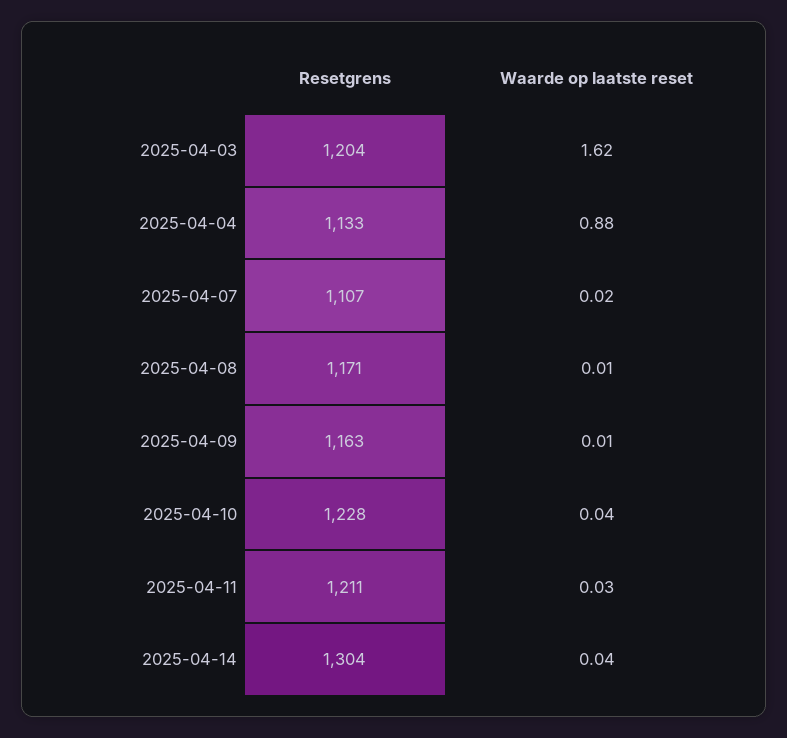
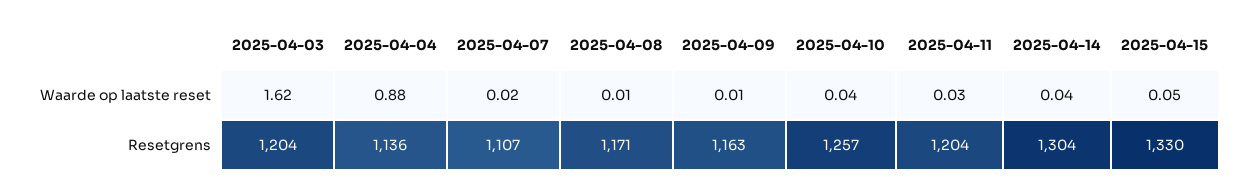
Resetgrens, 2025-04-04: 1133 -> 1136
Resetgrens, 2025-04-10: 1228 -> 1257
Resetgrens, 2025-04-11: 1211 -> 1204
Waarde op laatste reset, 2025-04-15: none -> 0.05
Resetgrens, 2025-04-15: none -> 1330

